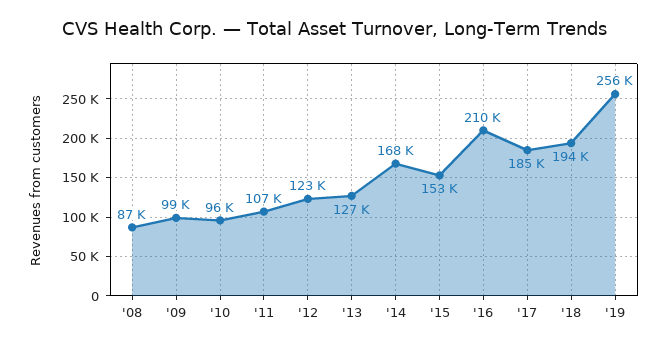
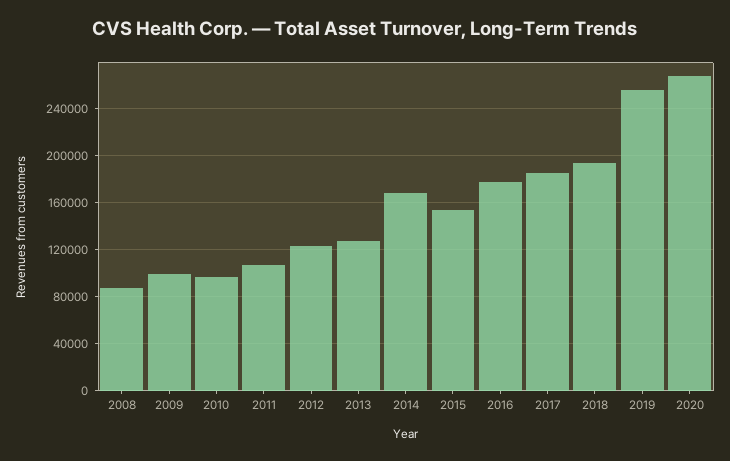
'16: 210000 -> 180000
2020: none -> 270000

